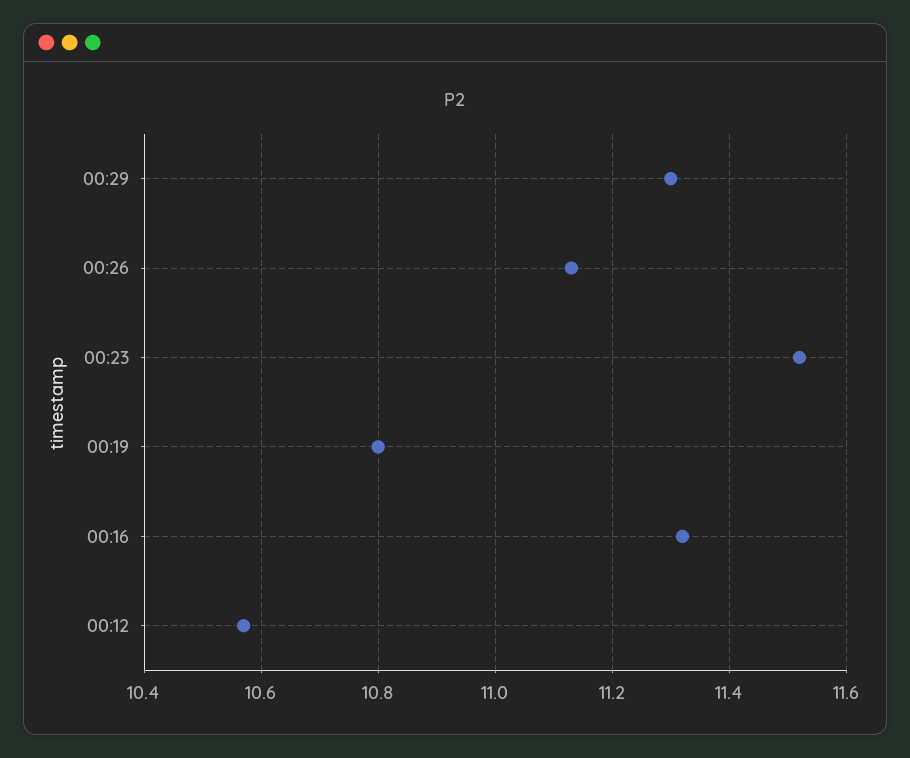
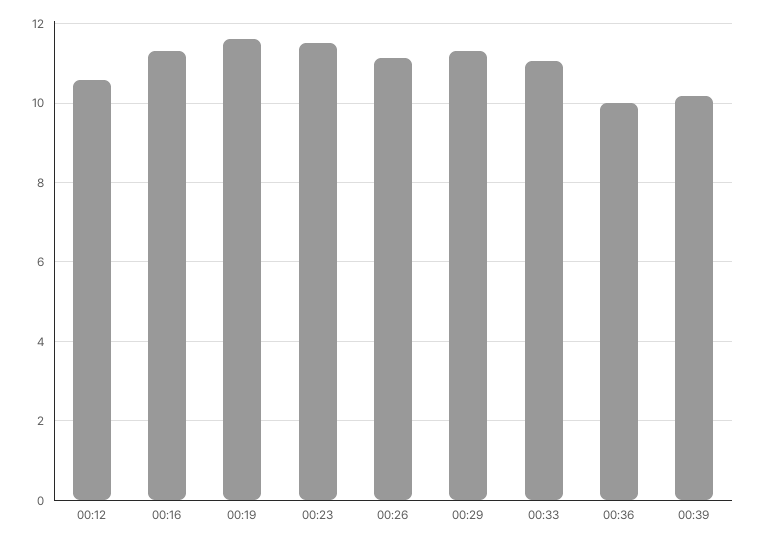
00:19: 10.8 -> 11.6
00:33: none -> 11
00:36: none -> 10
00:39: none -> 10.2

